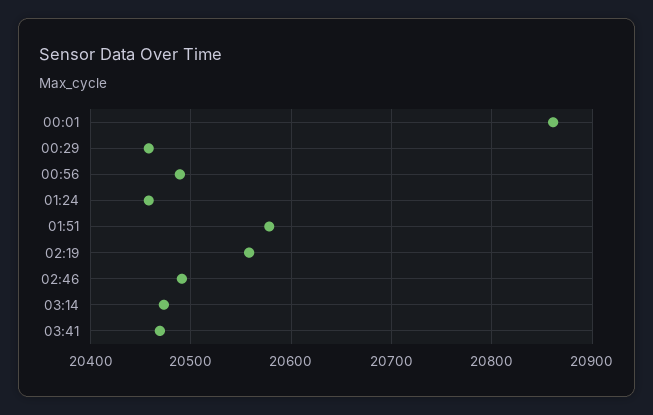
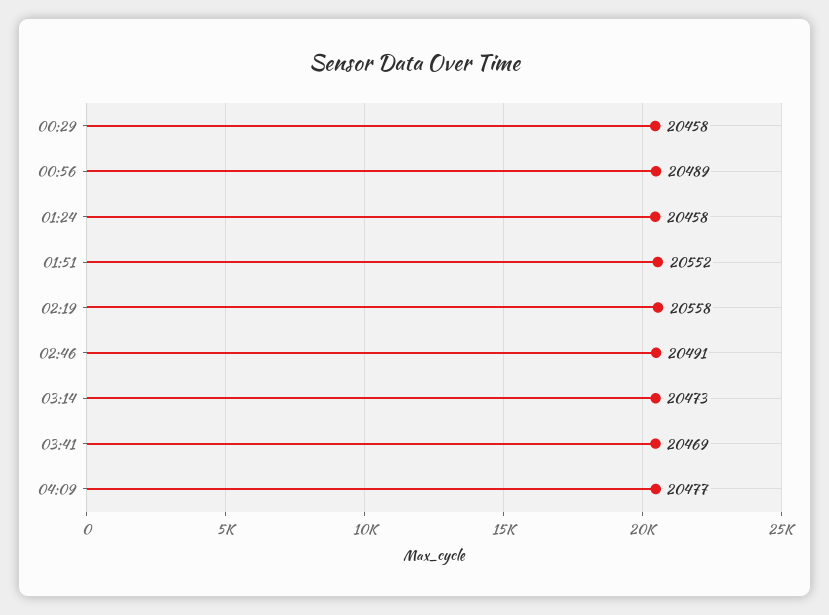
00:01: 20860 -> none
01:51: 20580 -> 20552
04:09: none -> 20477

